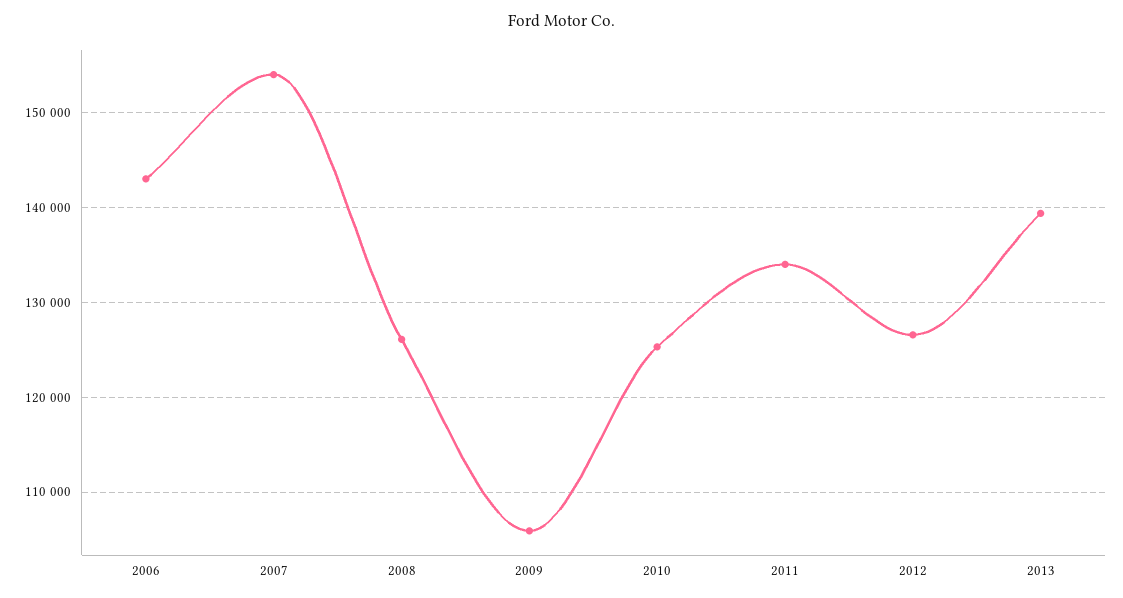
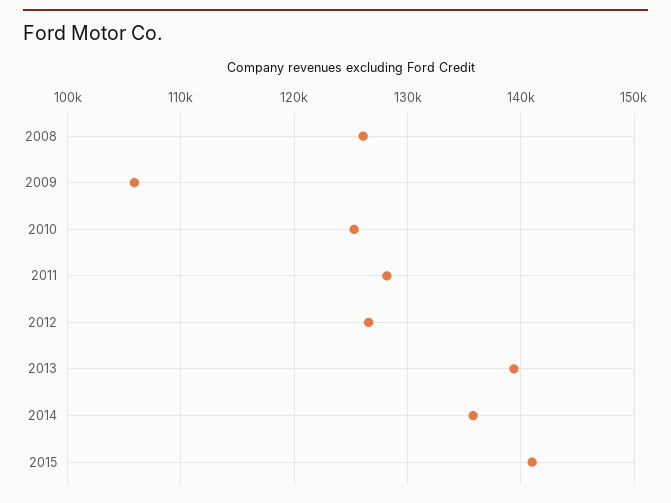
2006: 143000 -> none
2007: 154000 -> none
2011: 134000 -> 128000
2014: none -> 136000
2015: none -> 141000

